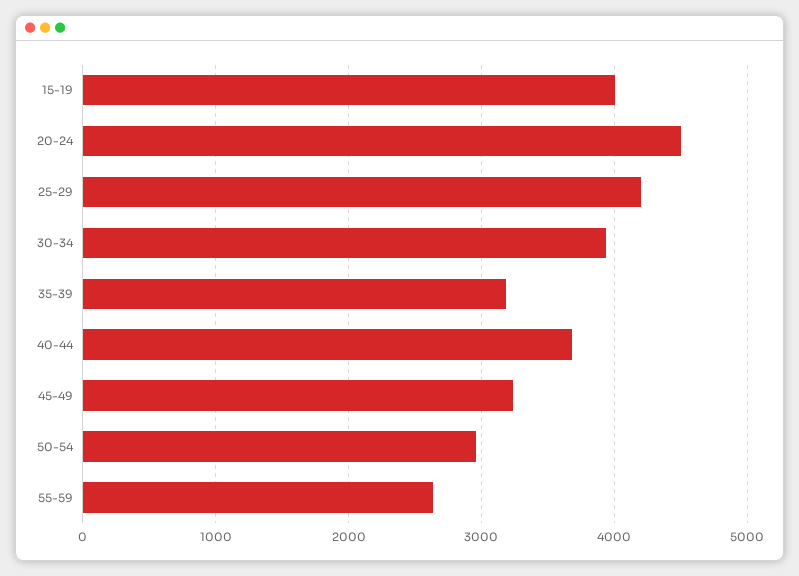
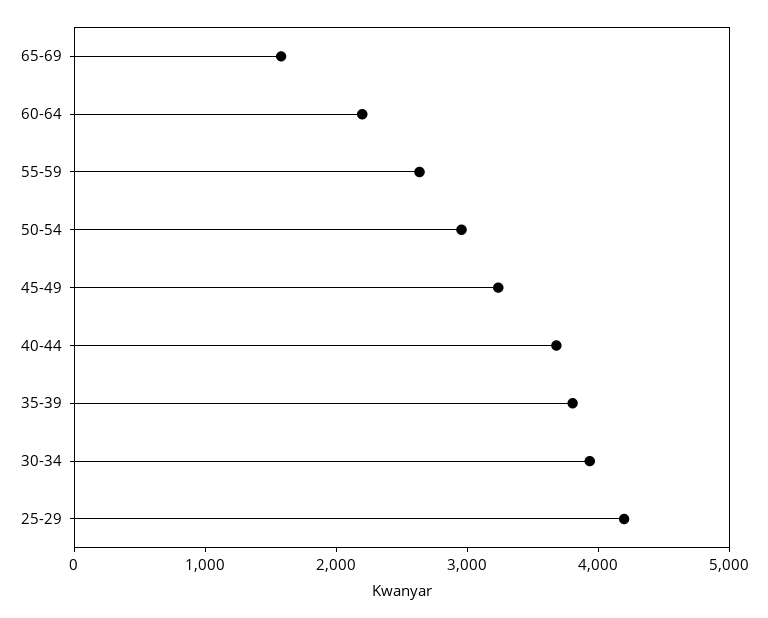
15-19: 4000 -> none
20-24: 4500 -> none
35-39: 3200 -> 3800
65-69: none -> 1600
60-64: none -> 2200

